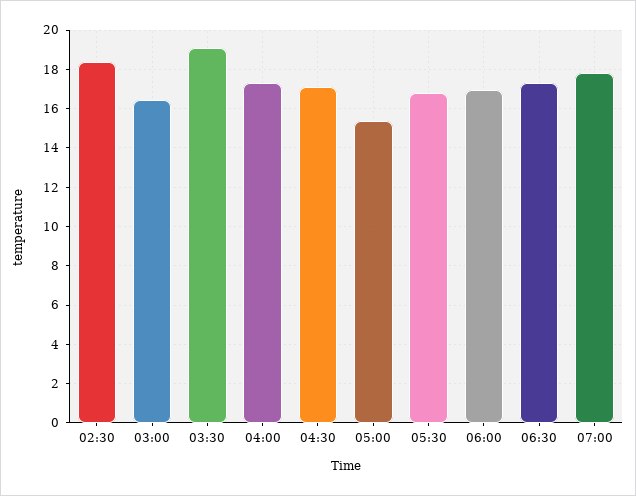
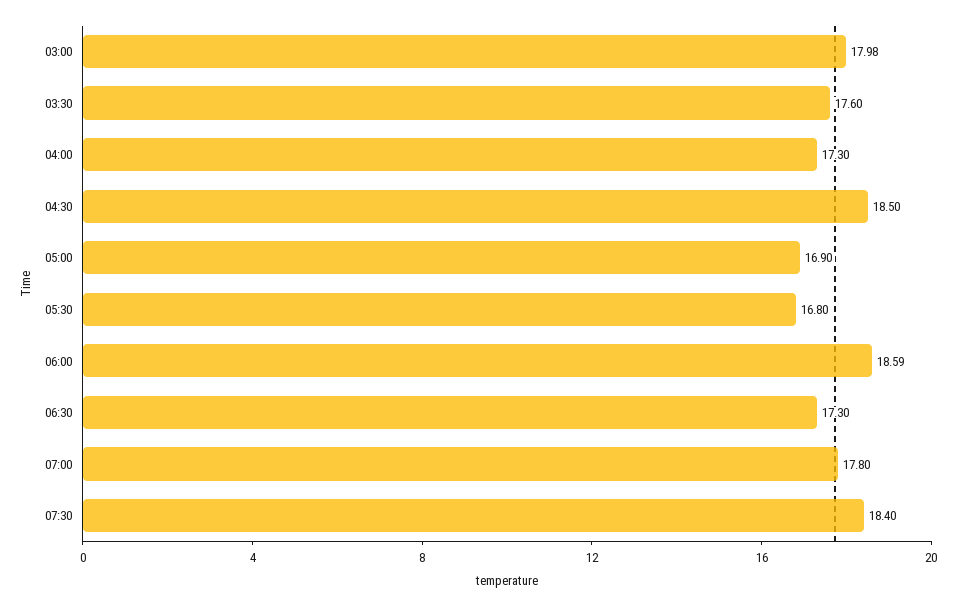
02:30: 18.5 -> none
03:00: 16.5 -> 17.98
03:30: 19 -> 17.6
04:30: 17 -> 18.5
05:00: 15.5 -> 16.9
06:00: 17 -> 18.59
07:30: none -> 18.4

